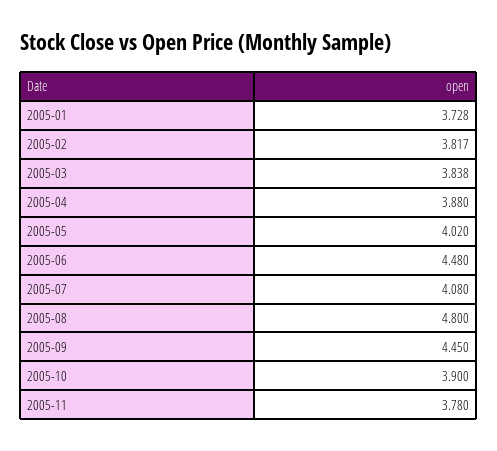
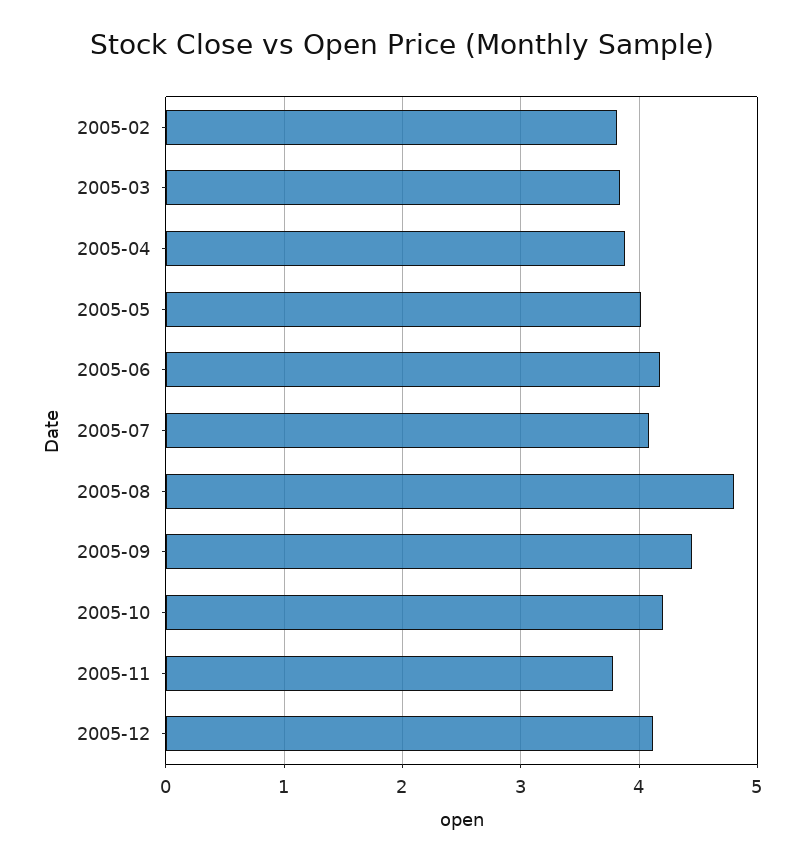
2005-01: 3.728 -> none
2005-06: 4.48 -> 4.2
2005-10: 3.9 -> 4.2
2005-12: none -> 4.1

